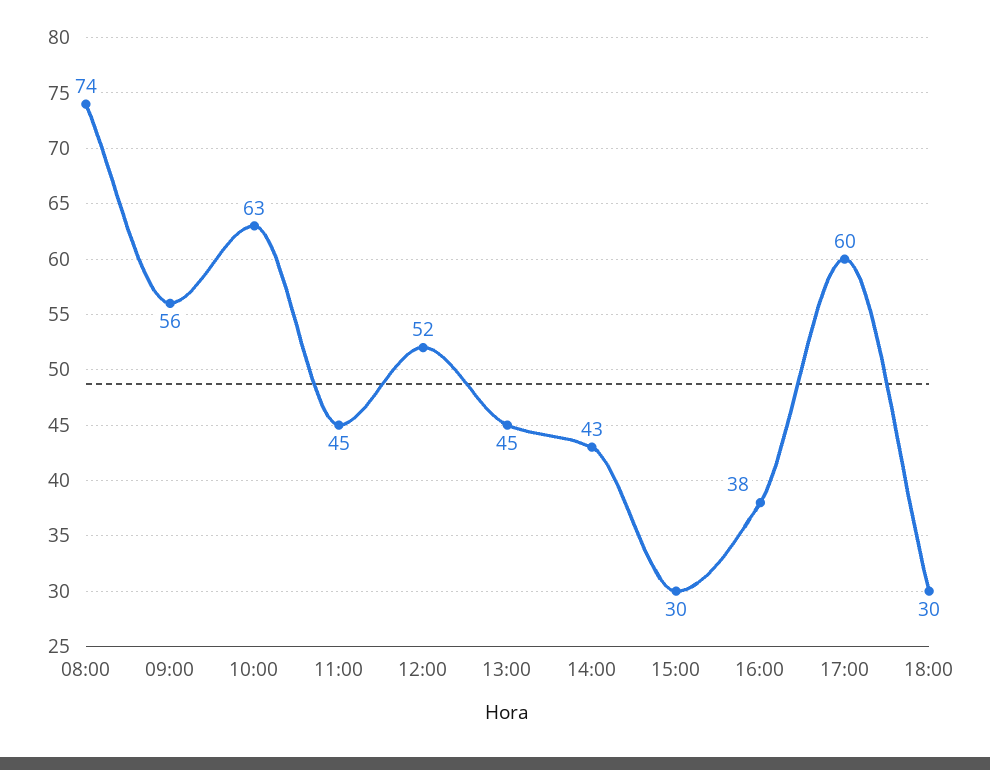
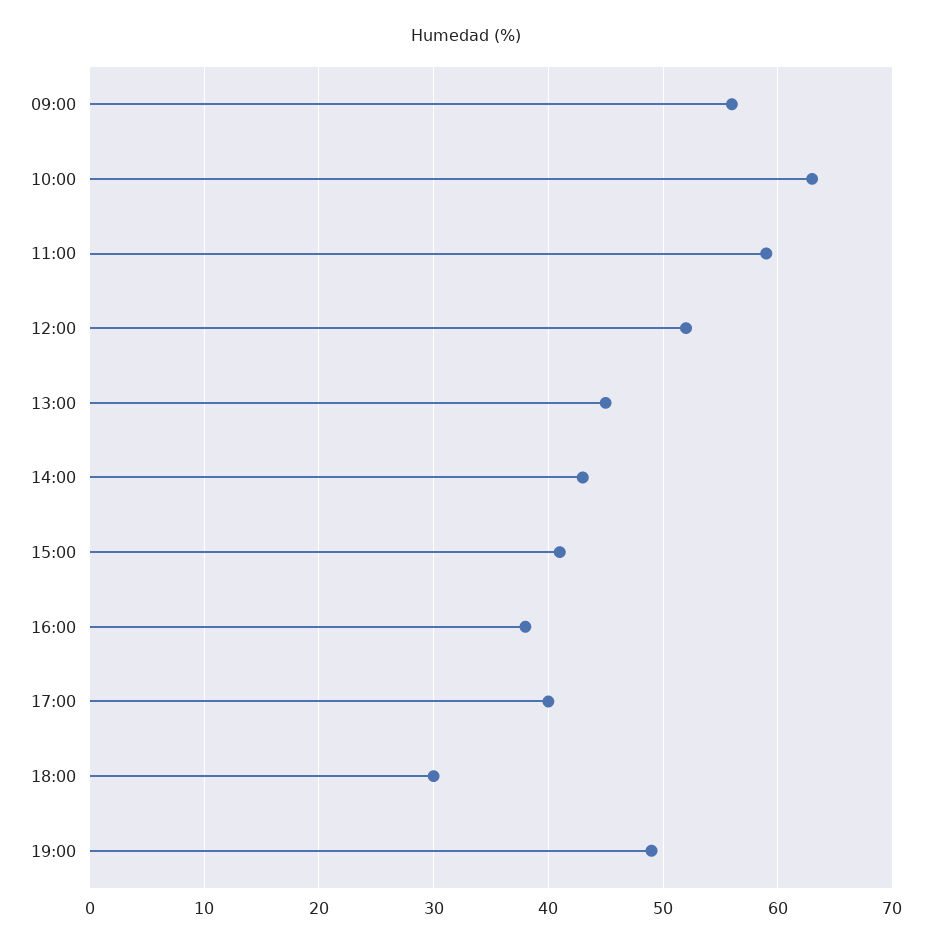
08:00: 74 -> none
11:00: 45 -> 59
15:00: 30 -> 41
17:00: 60 -> 40
19:00: none -> 49

